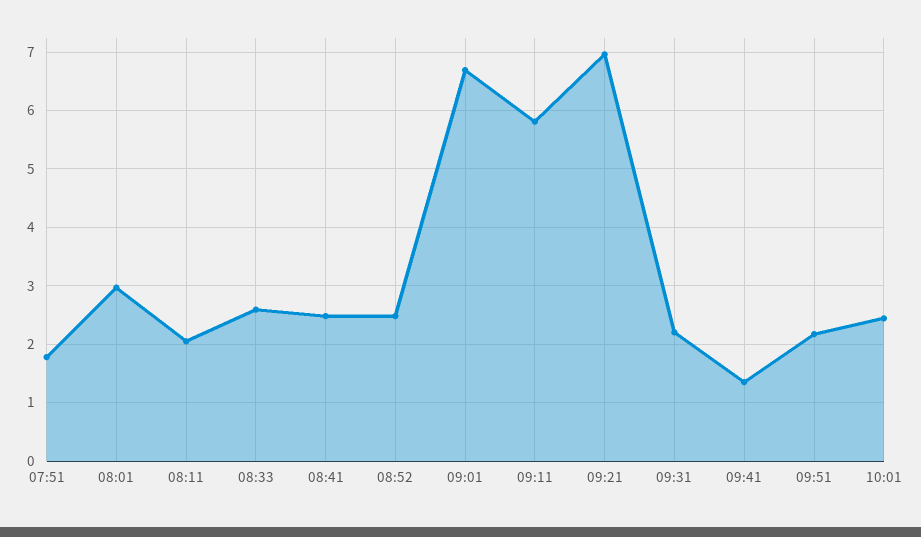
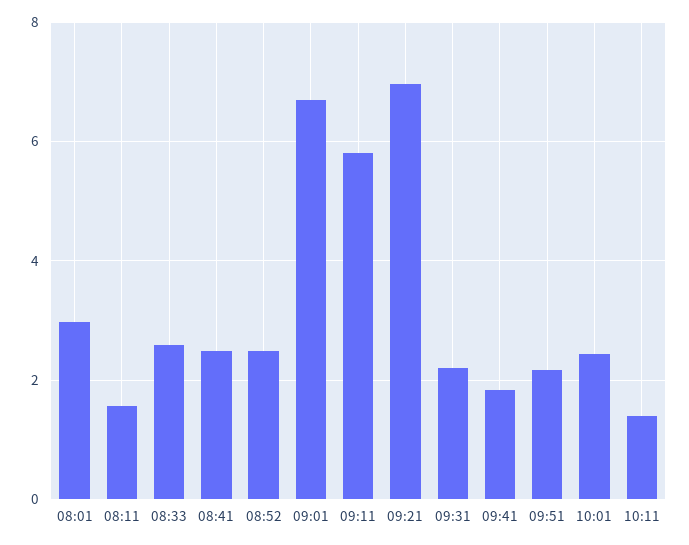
07:51: 1.8 -> none
08:11: 2 -> 1.6
09:41: 1.4 -> 1.8
10:11: none -> 1.4

